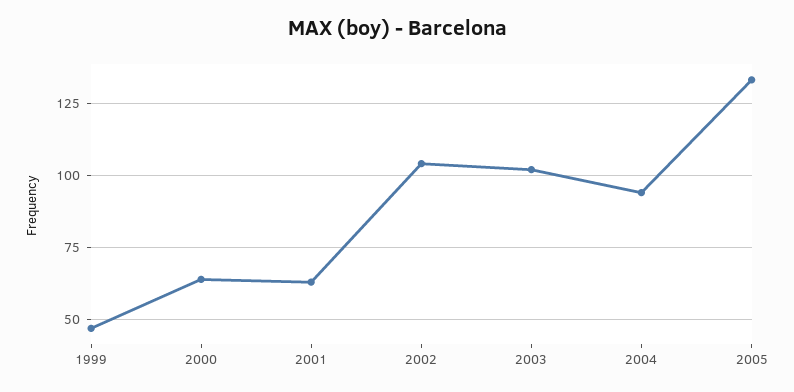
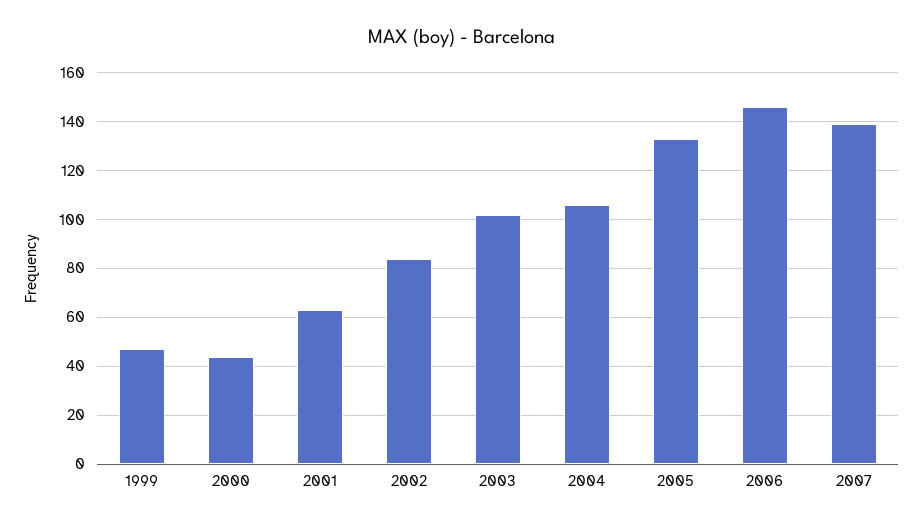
2000: 65 -> 45
2002: 105 -> 85
2004: 95 -> 105
2006: none -> 145
2007: none -> 140

